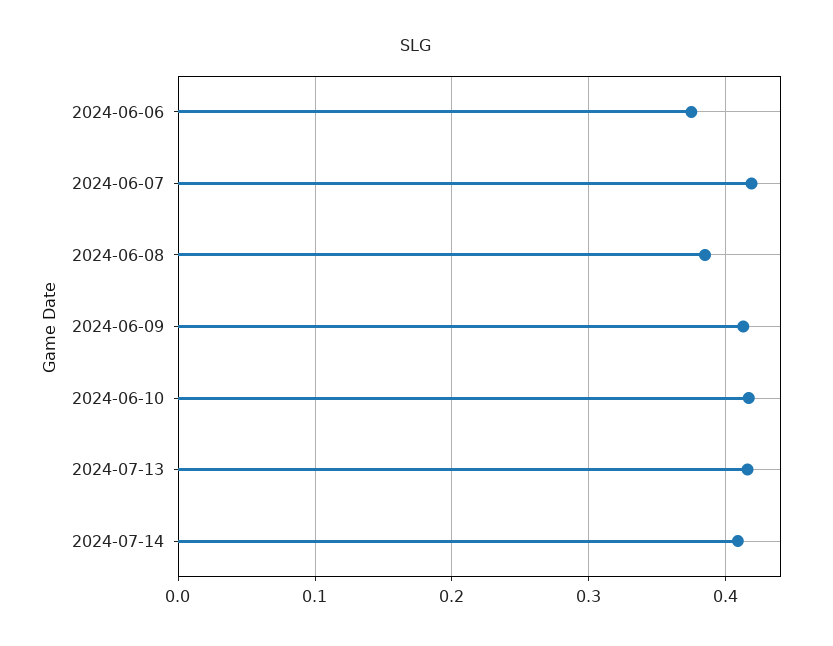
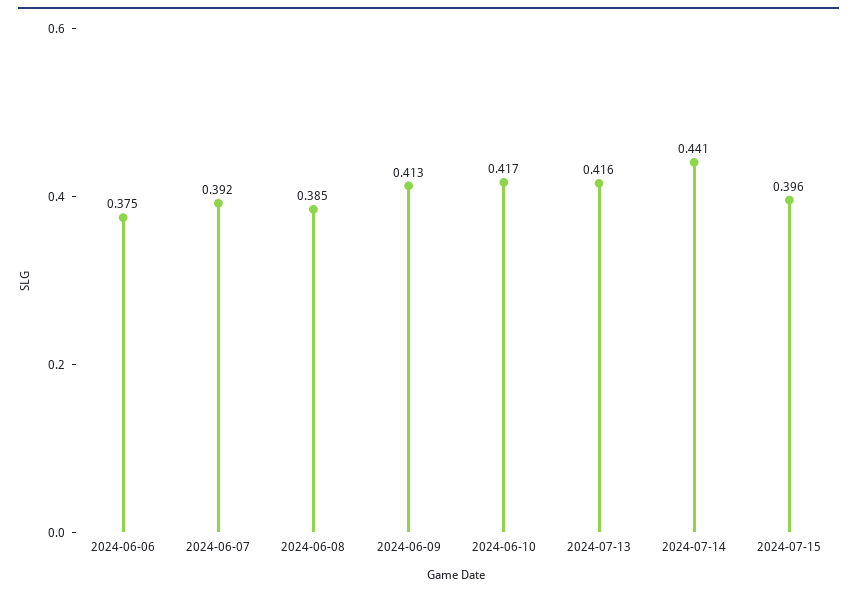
2024-06-07: 0.42 -> 0.392
2024-07-14: 0.41 -> 0.441
2024-07-15: none -> 0.396

